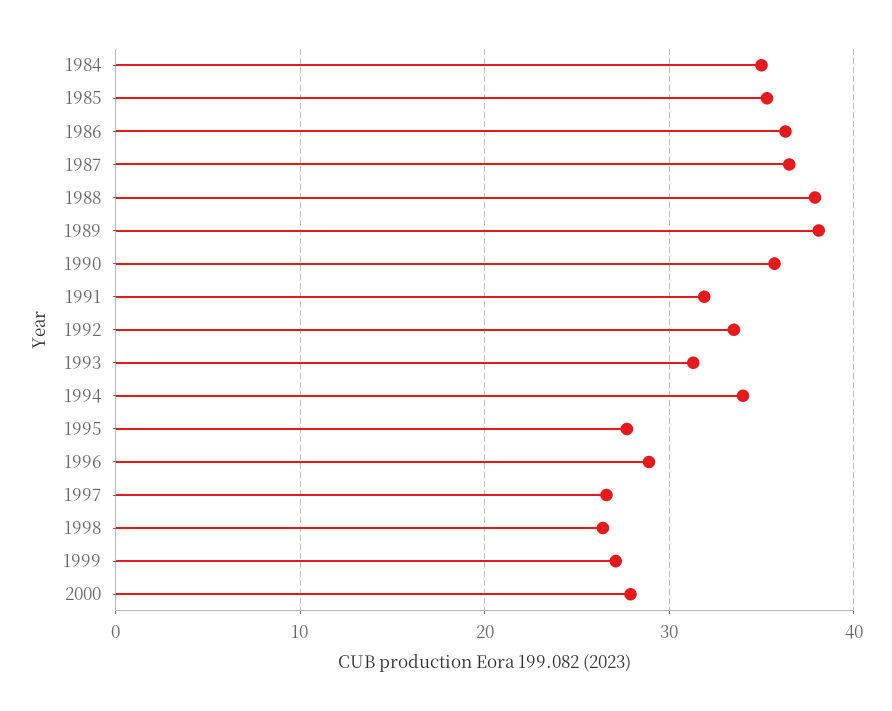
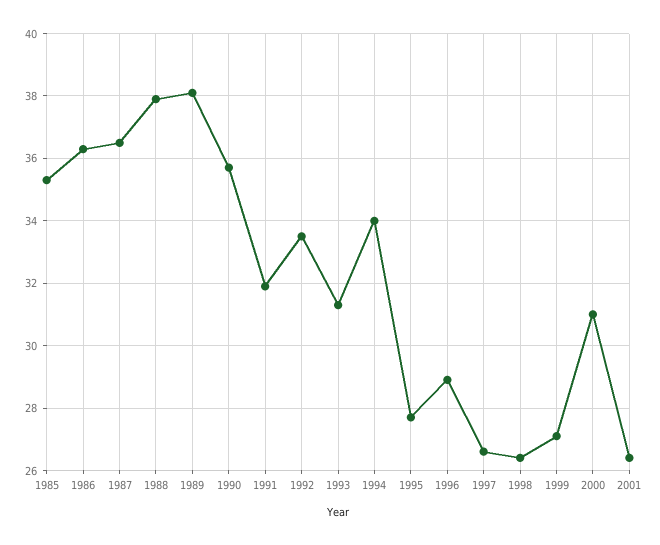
1984: 35 -> none
2000: 28 -> 31
2001: none -> 26.5

